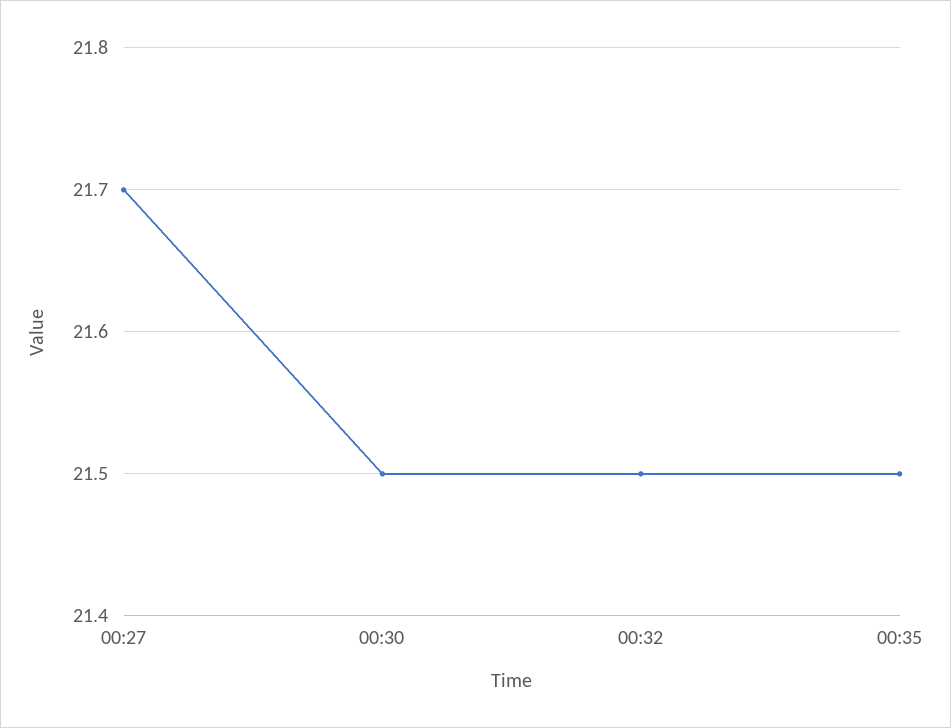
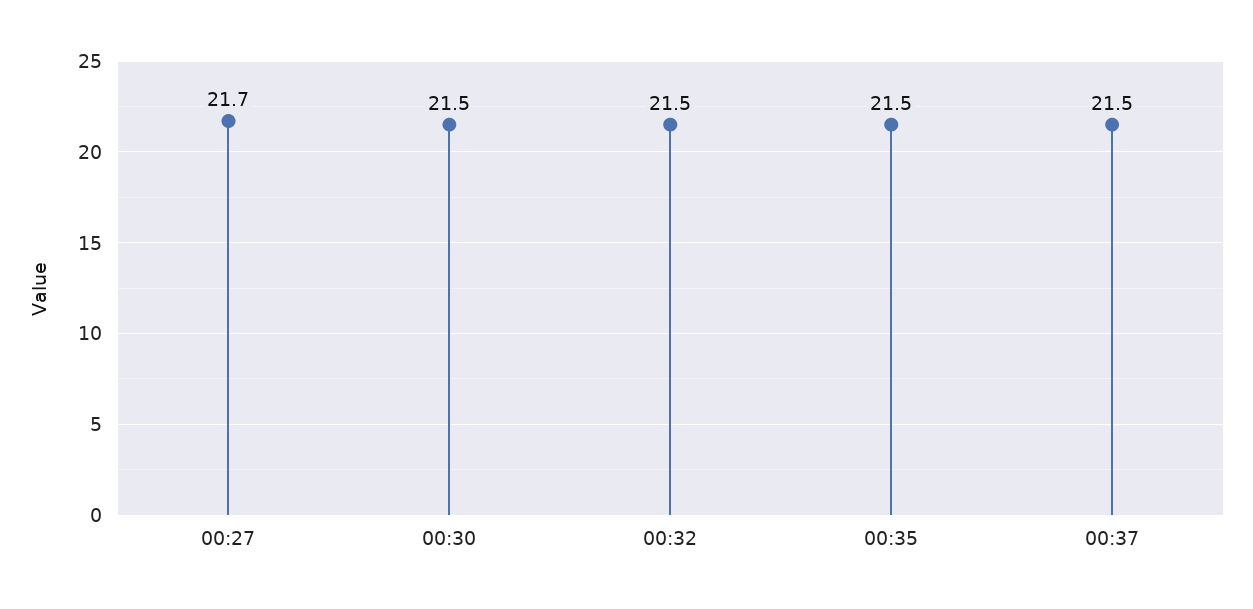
00:37: none -> 21.5

